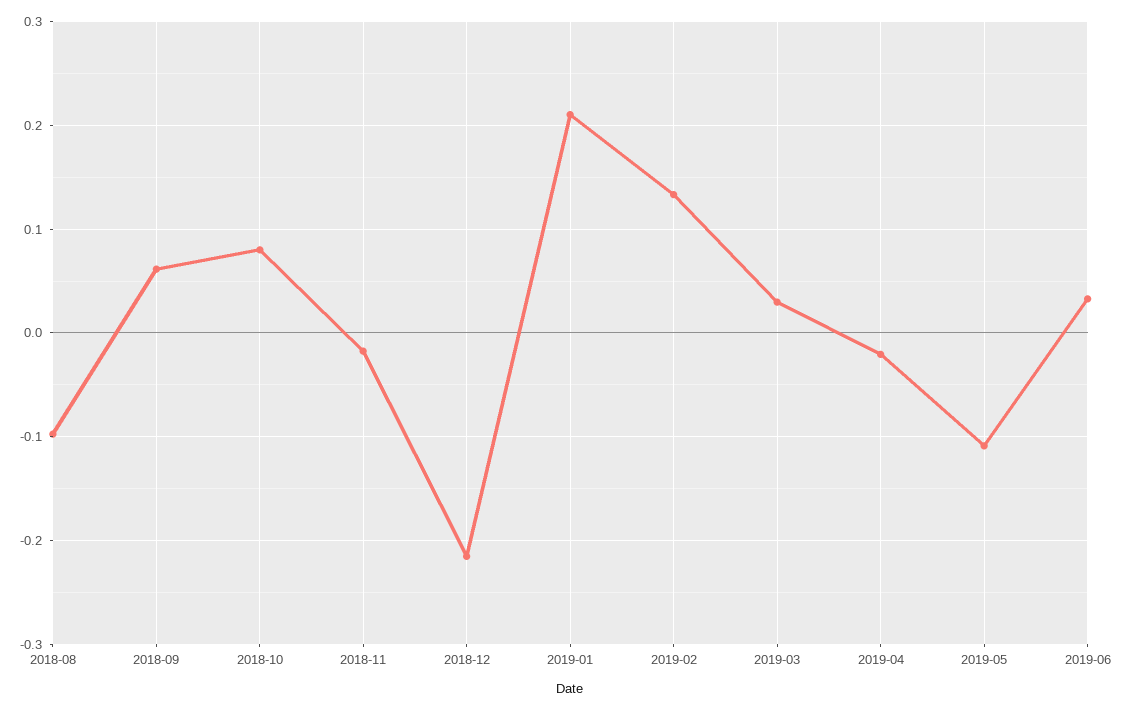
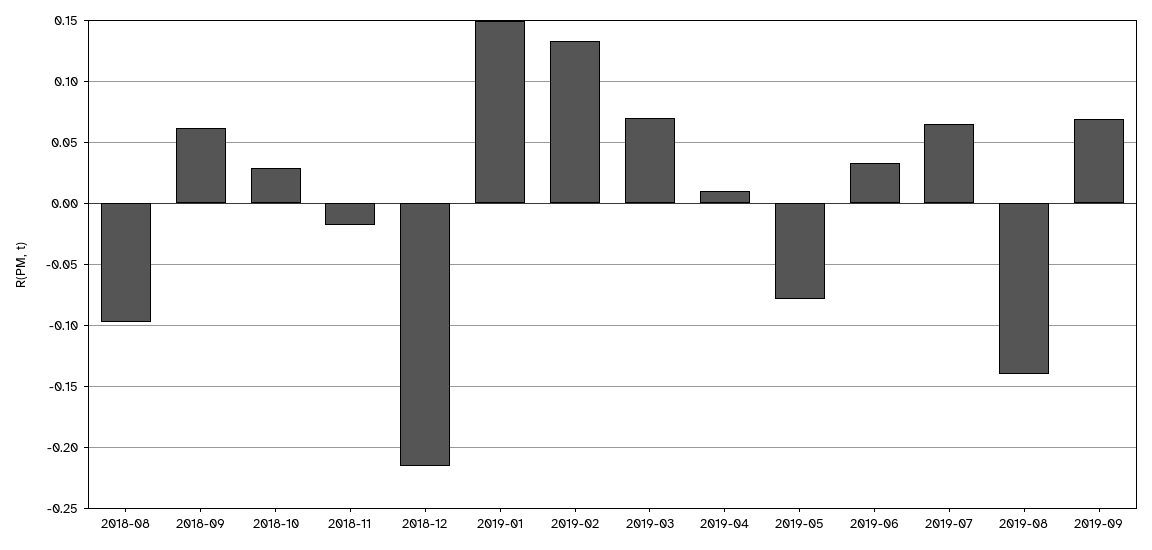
2018-10: 0.08 -> 0.03
2019-01: 0.21 -> 0.15
2019-03: 0.03 -> 0.07
2019-04: -0.02 -> 0.01
2019-05: -0.11 -> -0.08
2019-07: none -> 0.065
2019-08: none -> -0.14
2019-09: none -> 0.07

